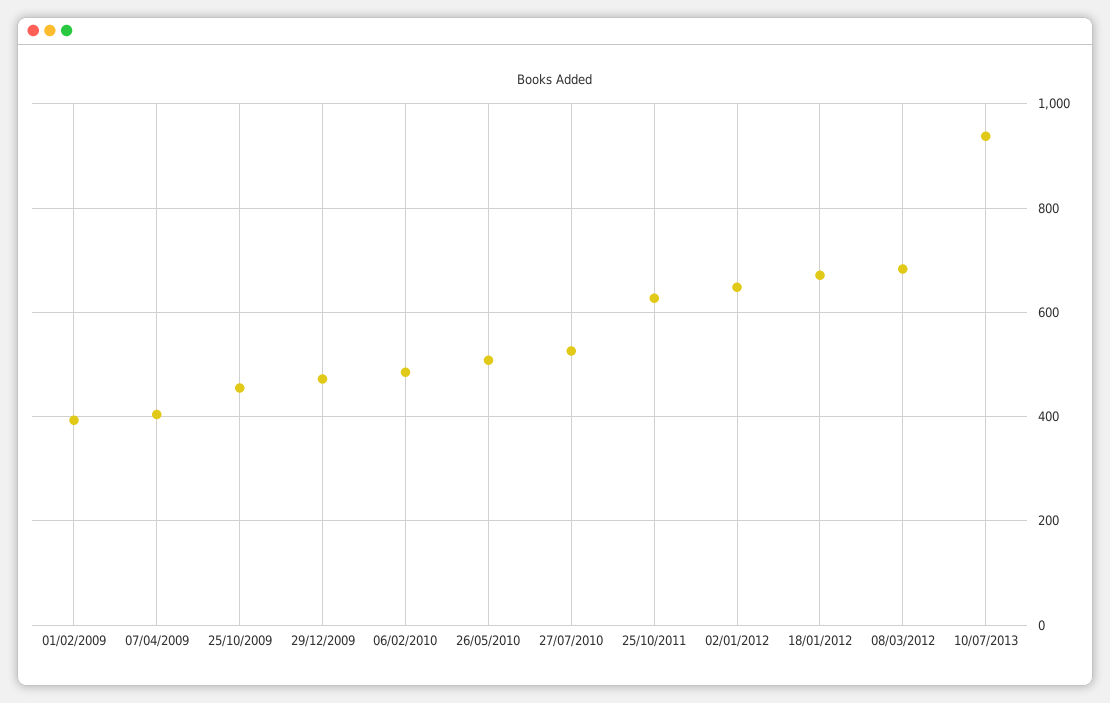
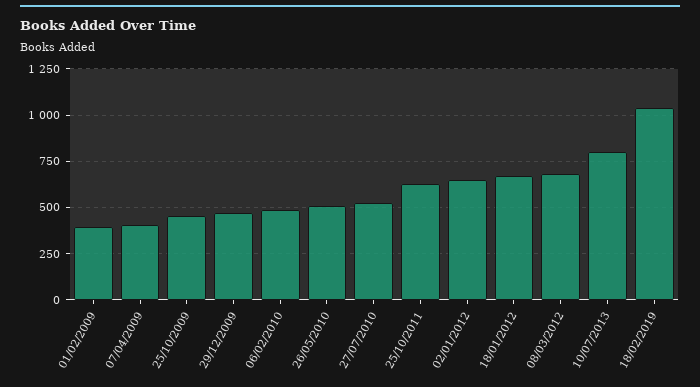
10/07/2013: 940 -> 800
18/02/2019: none -> 1050

